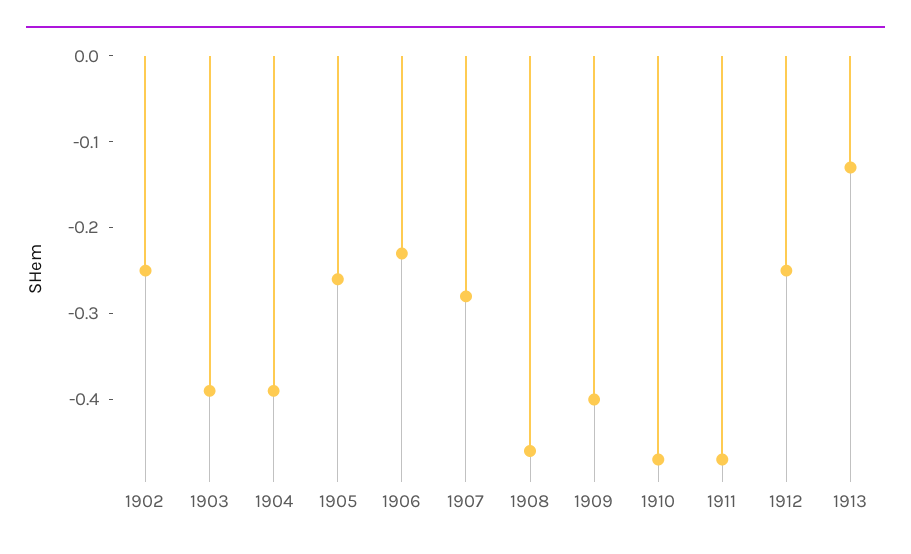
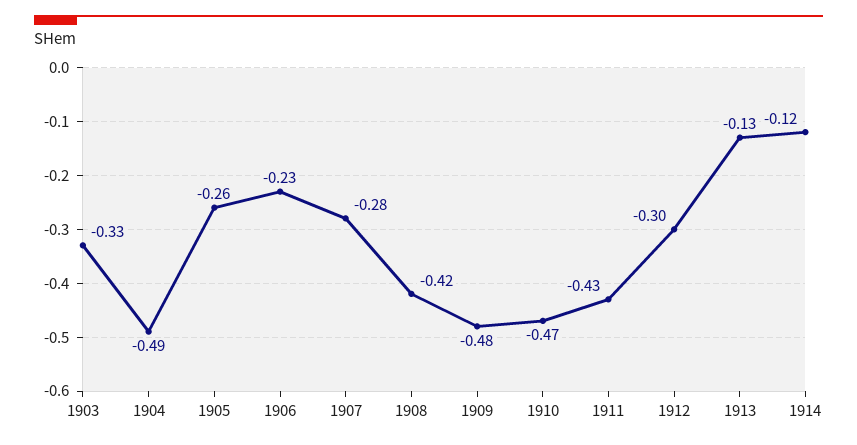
1902: -0.25 -> none
1903: -0.39 -> -0.33
1904: -0.39 -> -0.49
1908: -0.46 -> -0.42
1909: -0.4 -> -0.48
1911: -0.47 -> -0.43
1912: -0.25 -> -0.3
1914: none -> -0.12

